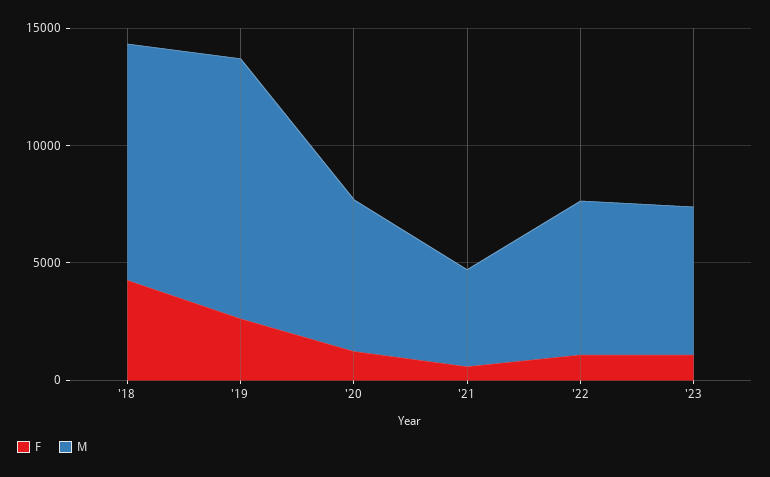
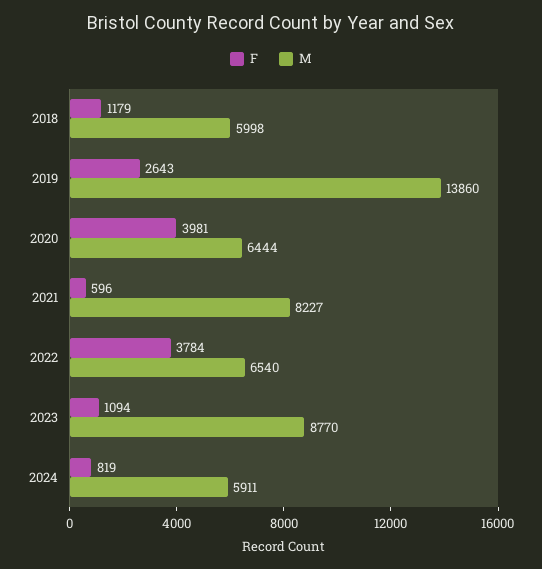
F, '18: 4000 -> 1179
M, '18: 10000 -> 5998
M, '19: 11000 -> 13860
F, '20: 1000 -> 3981
M, '21: 4000 -> 8227
F, '22: 1000 -> 3784
M, '23: 6000 -> 8770
F, 2024: none -> 819
M, 2024: none -> 5911

